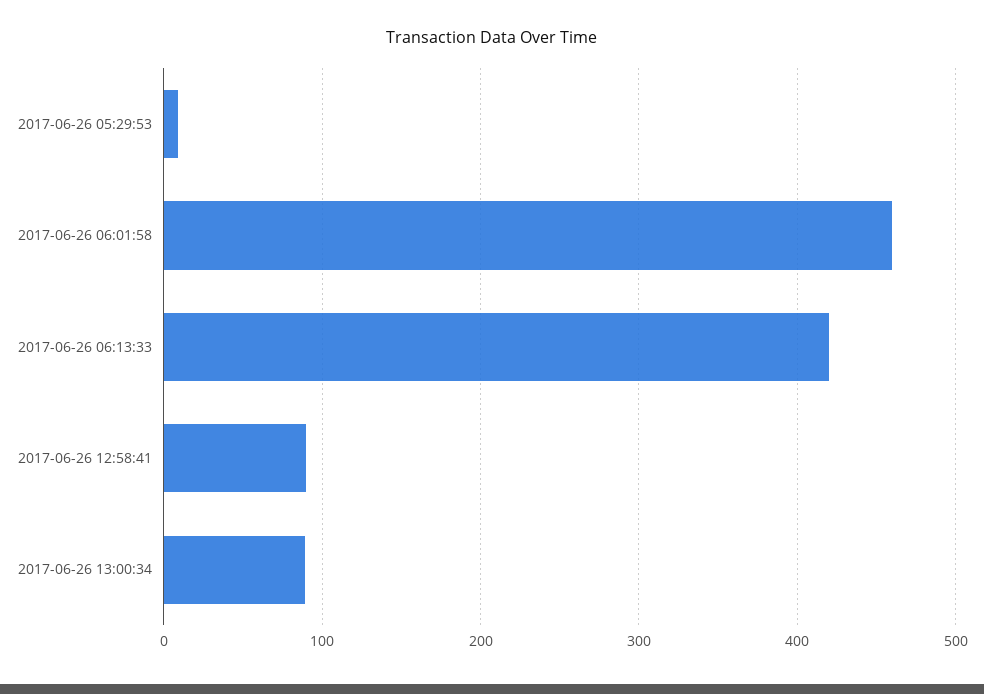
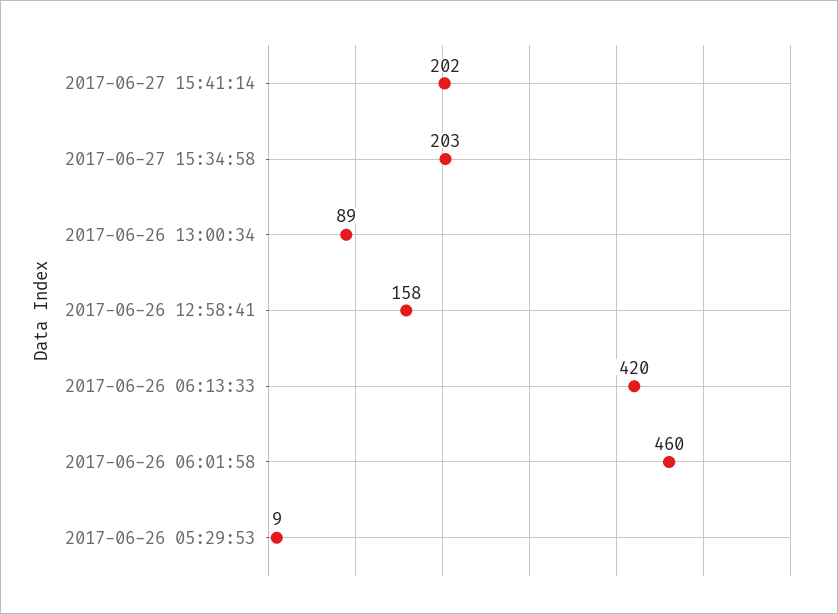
2017-06-26 12:58:41: 90 -> 158
2017-06-27 15:41:14: none -> 202
2017-06-27 15:34:58: none -> 203

